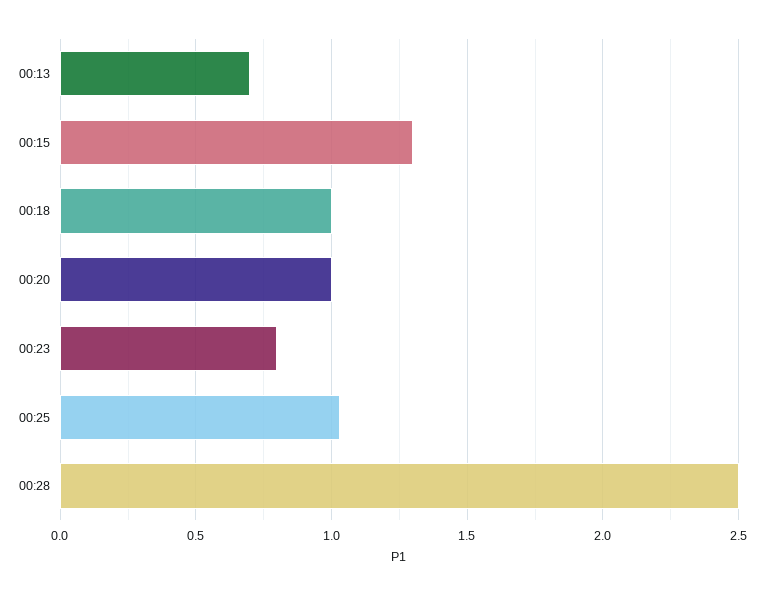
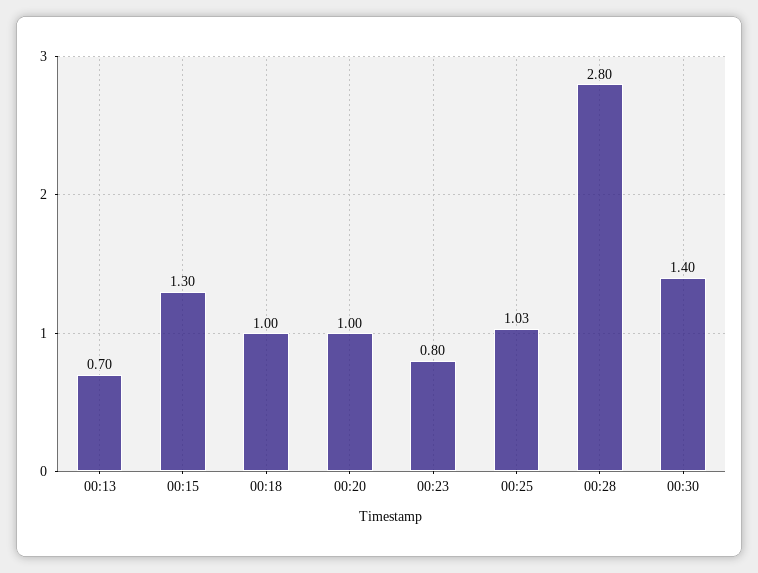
00:28: 2.5 -> 2.8
00:30: none -> 1.4

